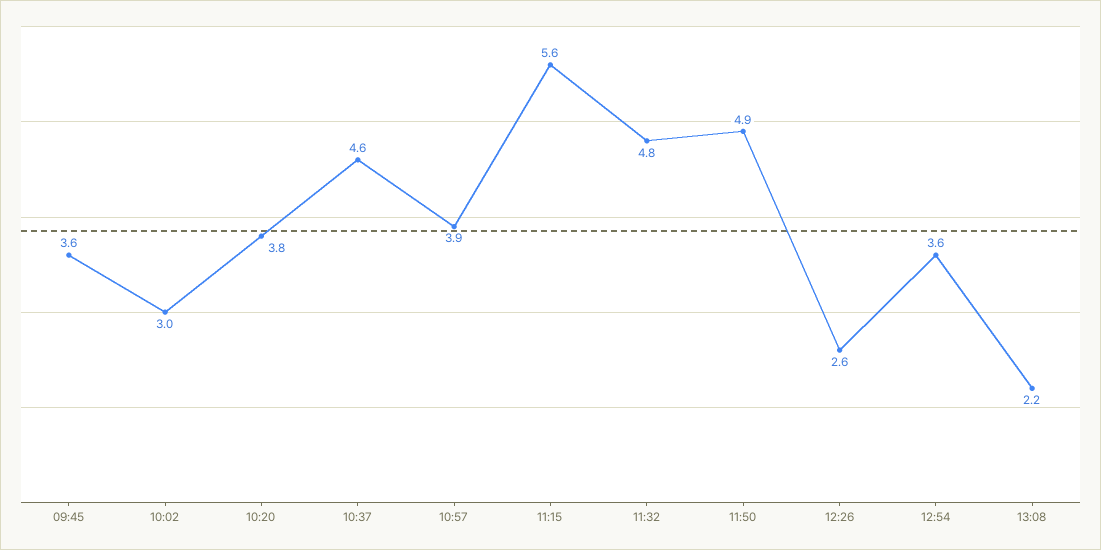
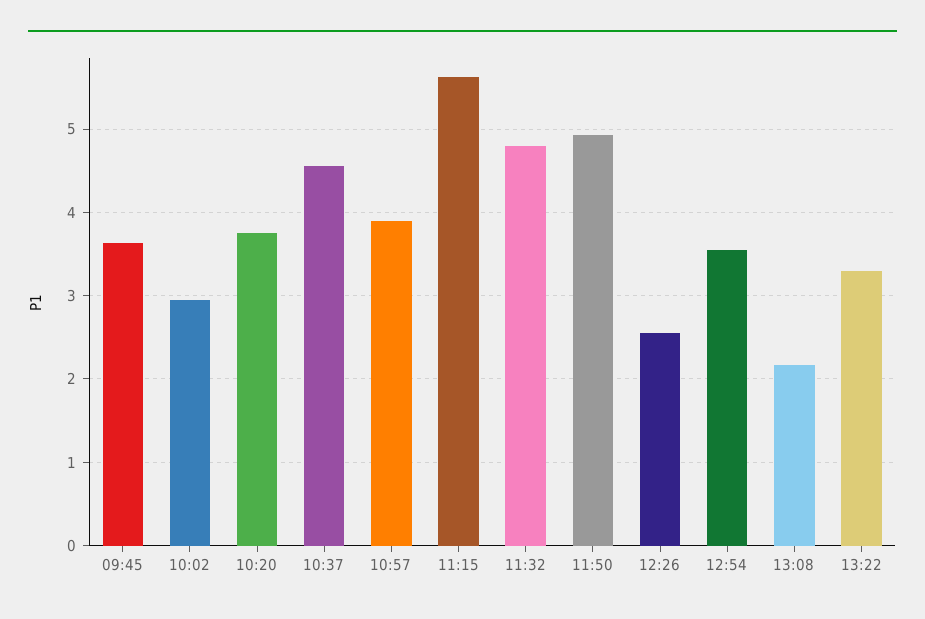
13:22: none -> 3.3

